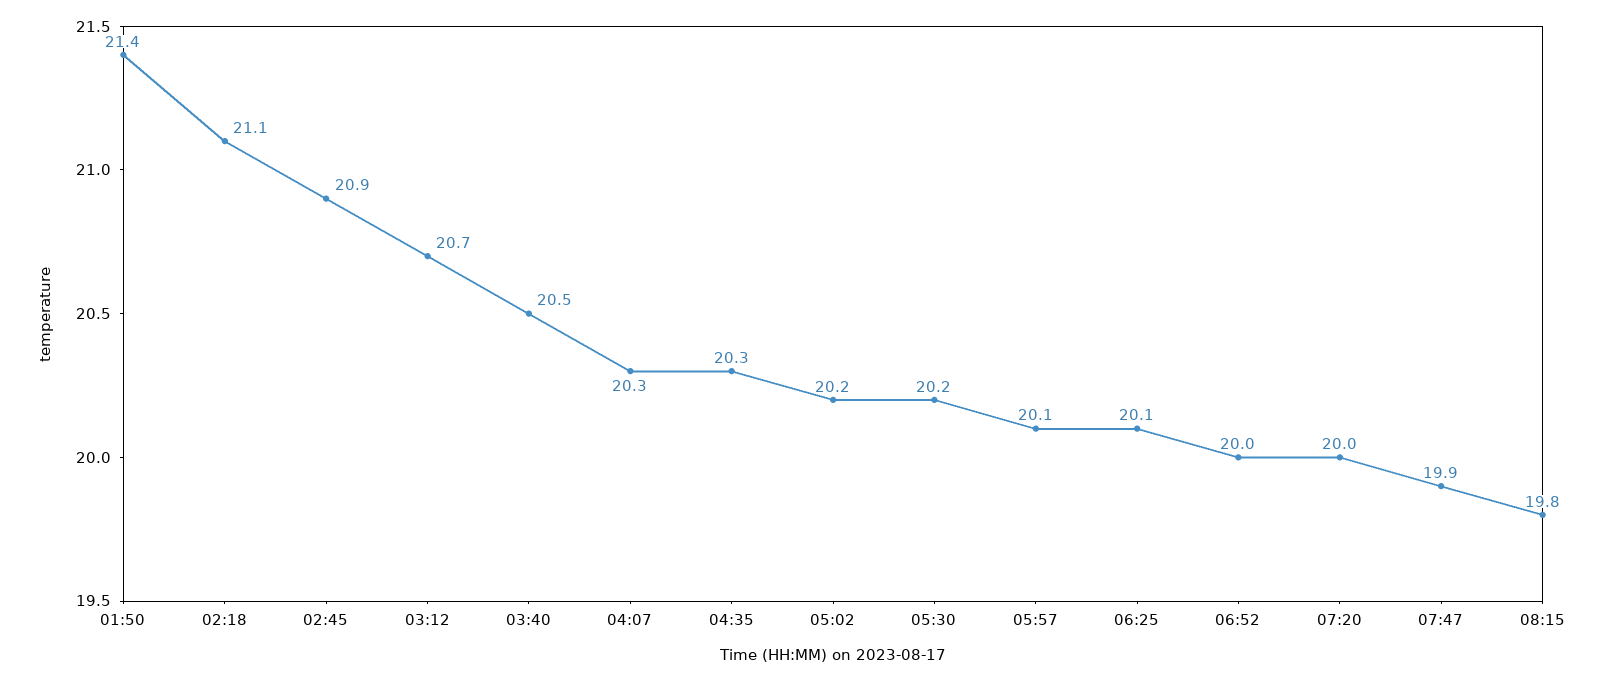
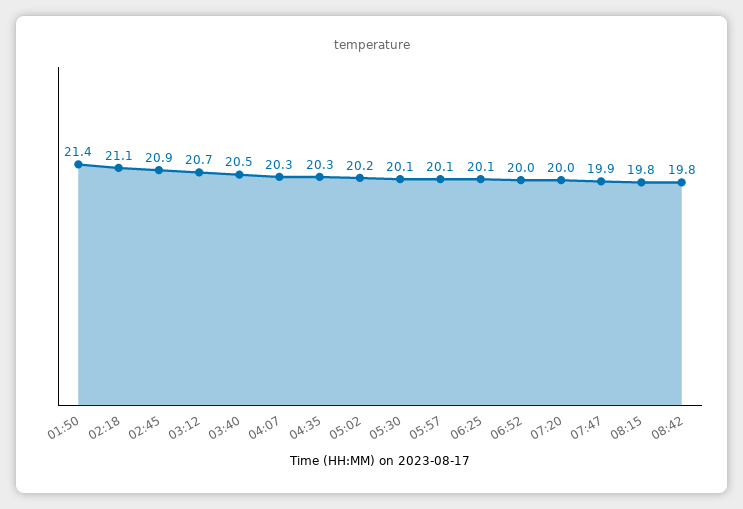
05:30: 20.2 -> 20.1
08:42: none -> 19.8

